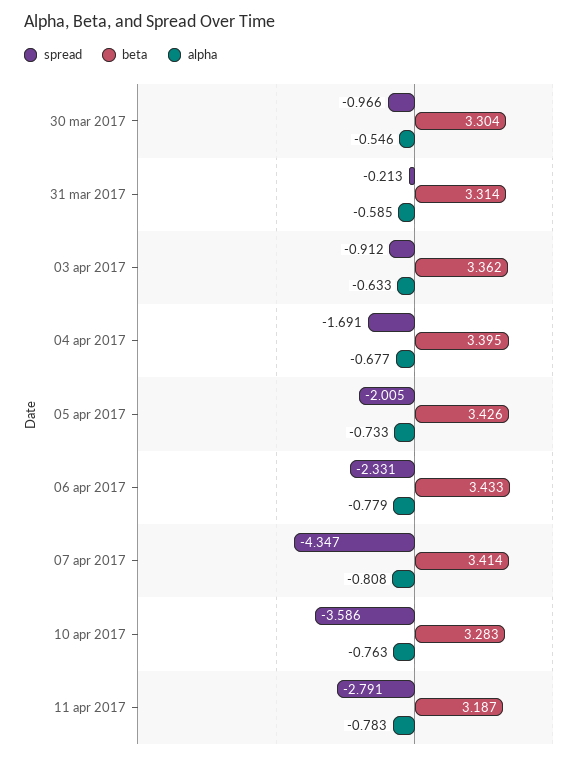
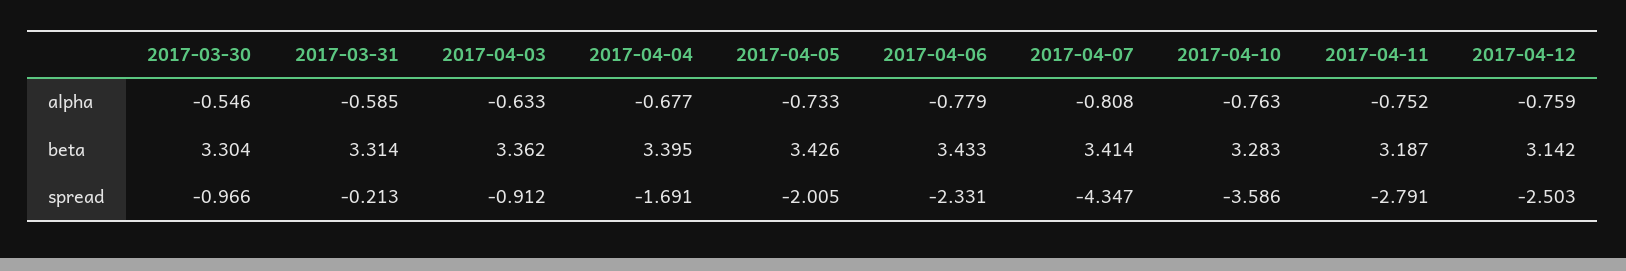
alpha, 11 apr 2017: -0.783 -> -0.752
alpha, 2017-04-12: none -> -0.759
beta, 2017-04-12: none -> 3.142
spread, 2017-04-12: none -> -2.503

